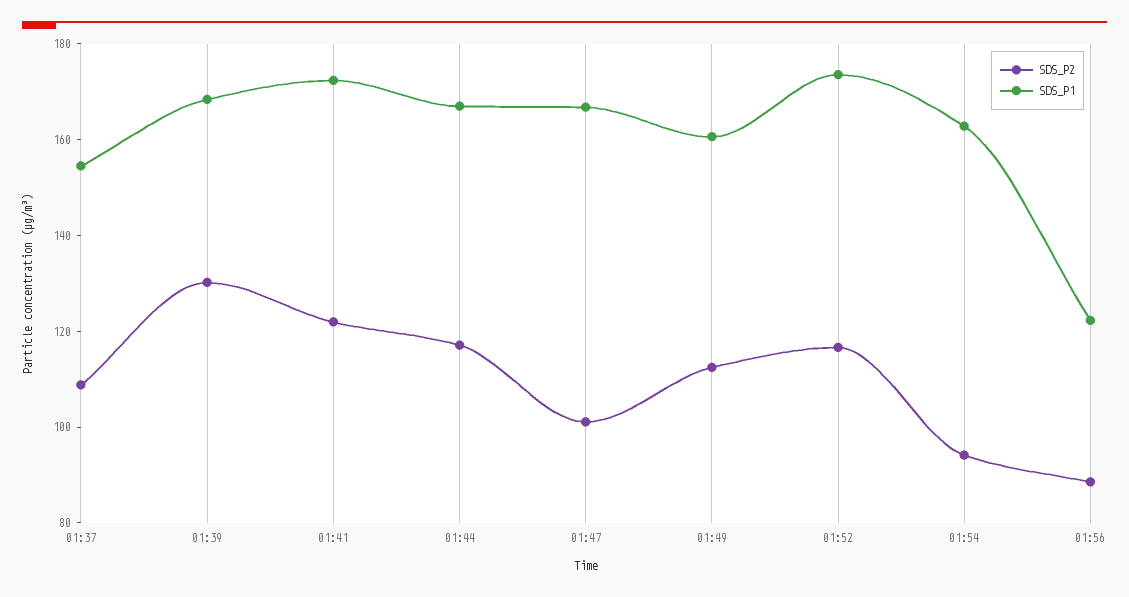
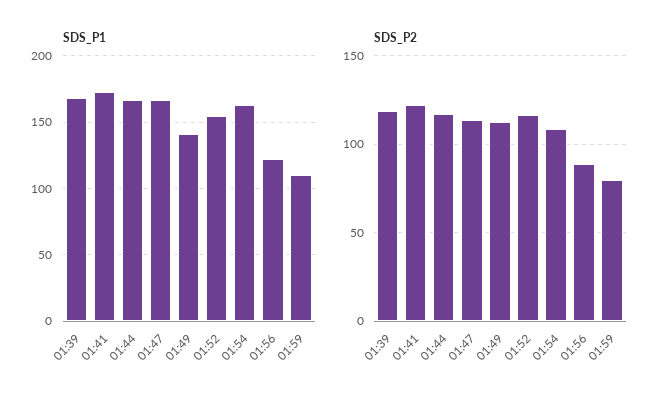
SDS_P2, 01:37: 110 -> none
SDS_P1, 01:37: 155 -> none
SDS_P2, 01:39: 130 -> 120
SDS_P2, 01:47: 100 -> 115
SDS_P1, 01:49: 160 -> 140
SDS_P1, 01:52: 175 -> 155
SDS_P2, 01:54: 95 -> 110
SDS_P1, 01:59: none -> 110
SDS_P2, 01:59: none -> 80

